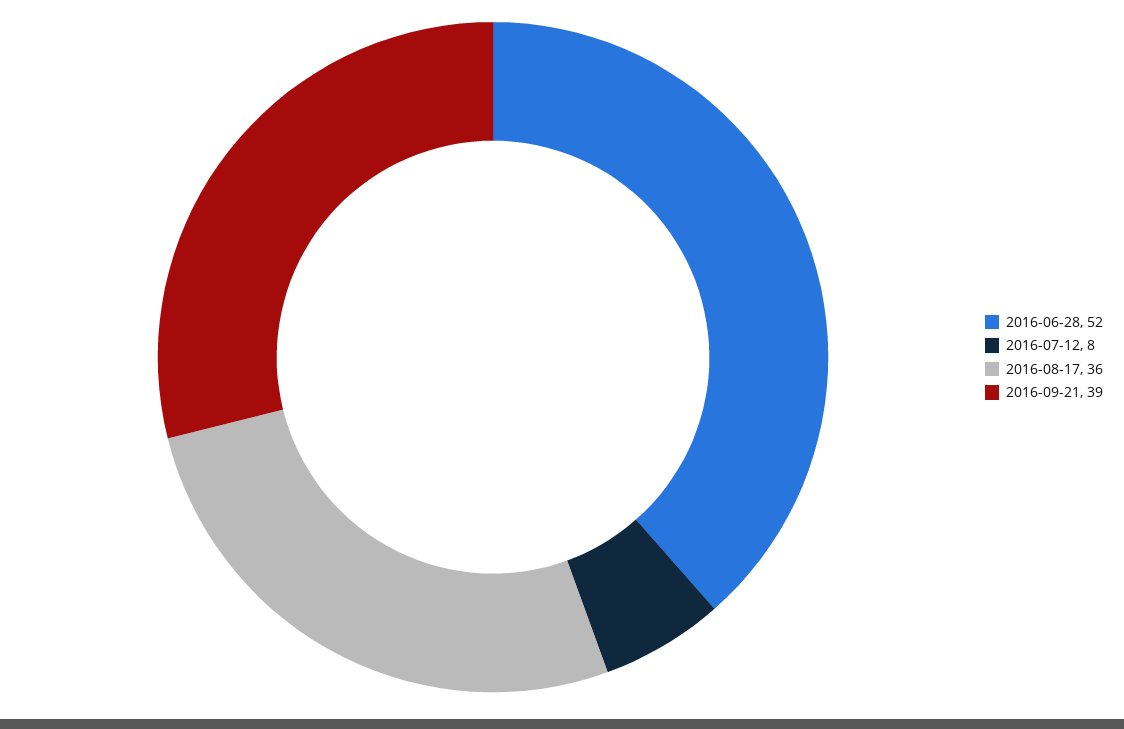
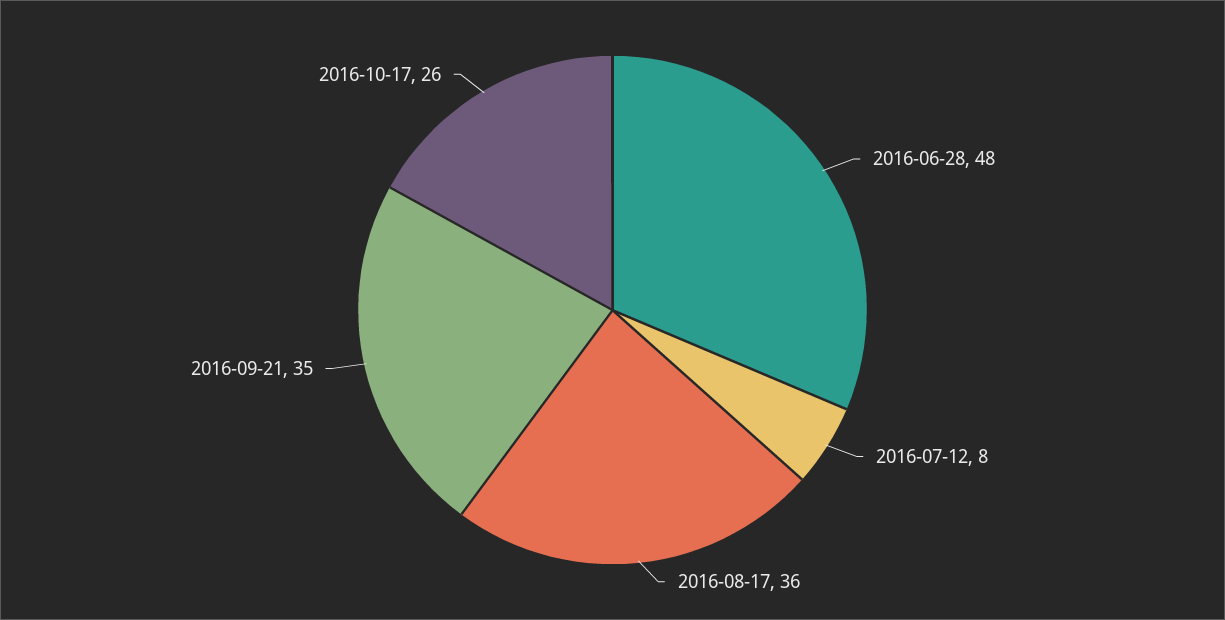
2016-06-28: 52 -> 48
2016-09-21: 39 -> 35
2016-10-17: none -> 26

